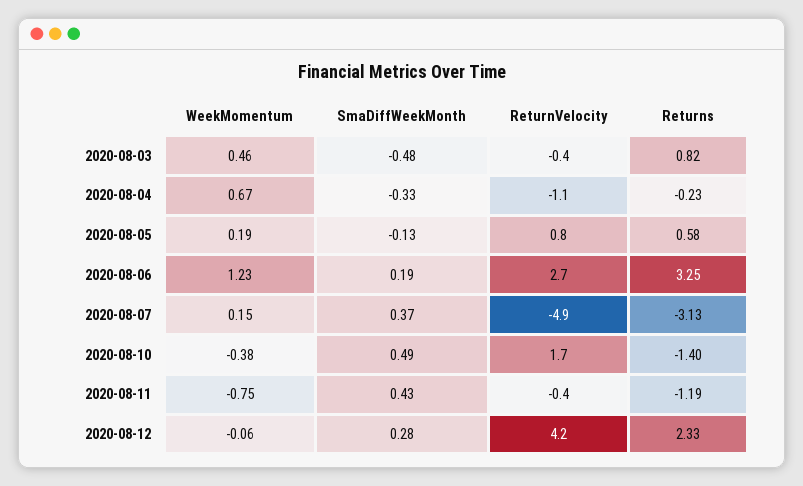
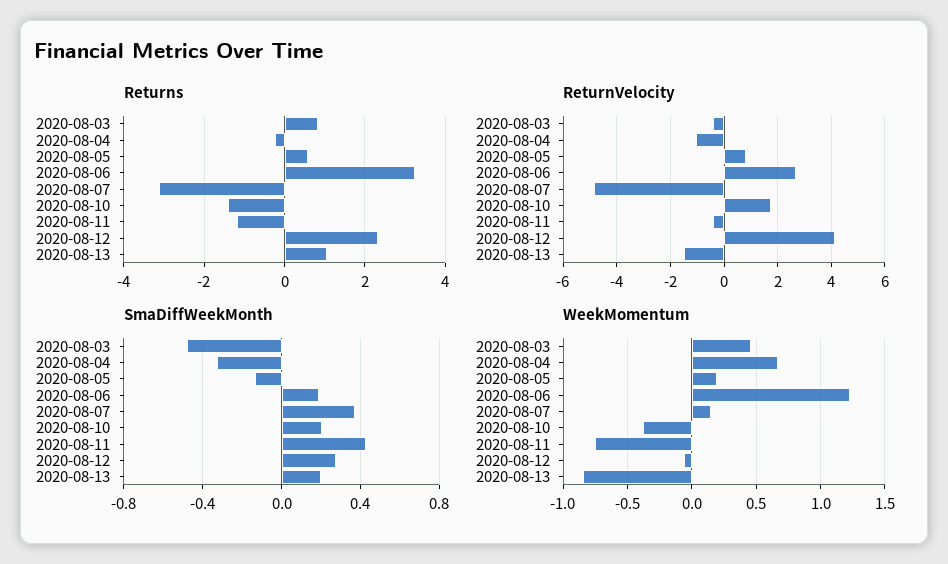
SmaDiffWeekMonth, 2020-08-10: 0.49 -> 0.2
Returns, 2020-08-13: none -> 1
ReturnVelocity, 2020-08-13: none -> -1.5
SmaDiffWeekMonth, 2020-08-13: none -> 0.2
WeekMomentum, 2020-08-13: none -> -0.85

